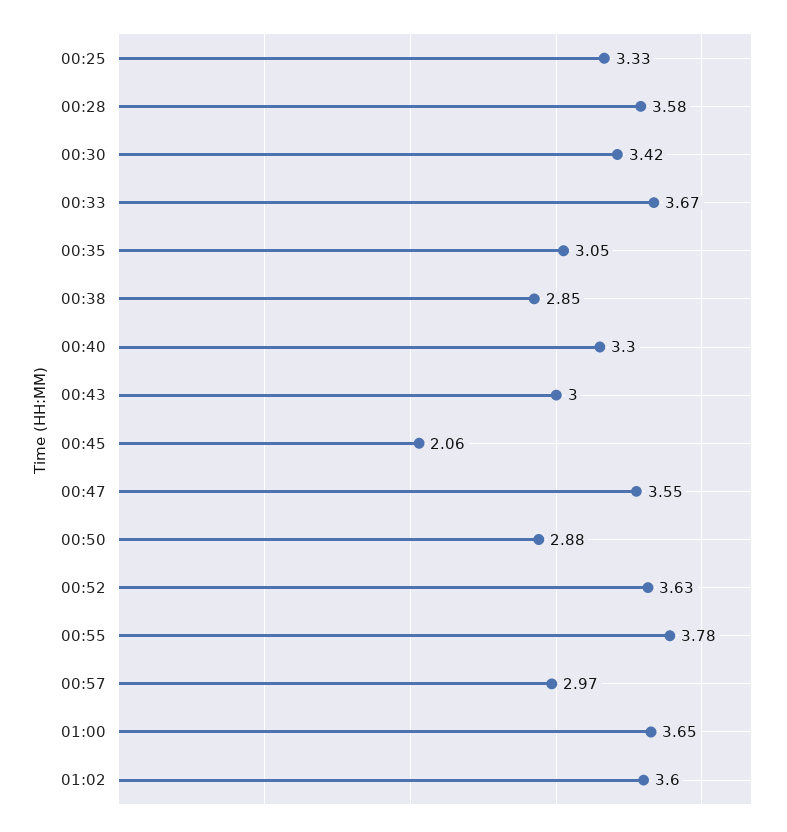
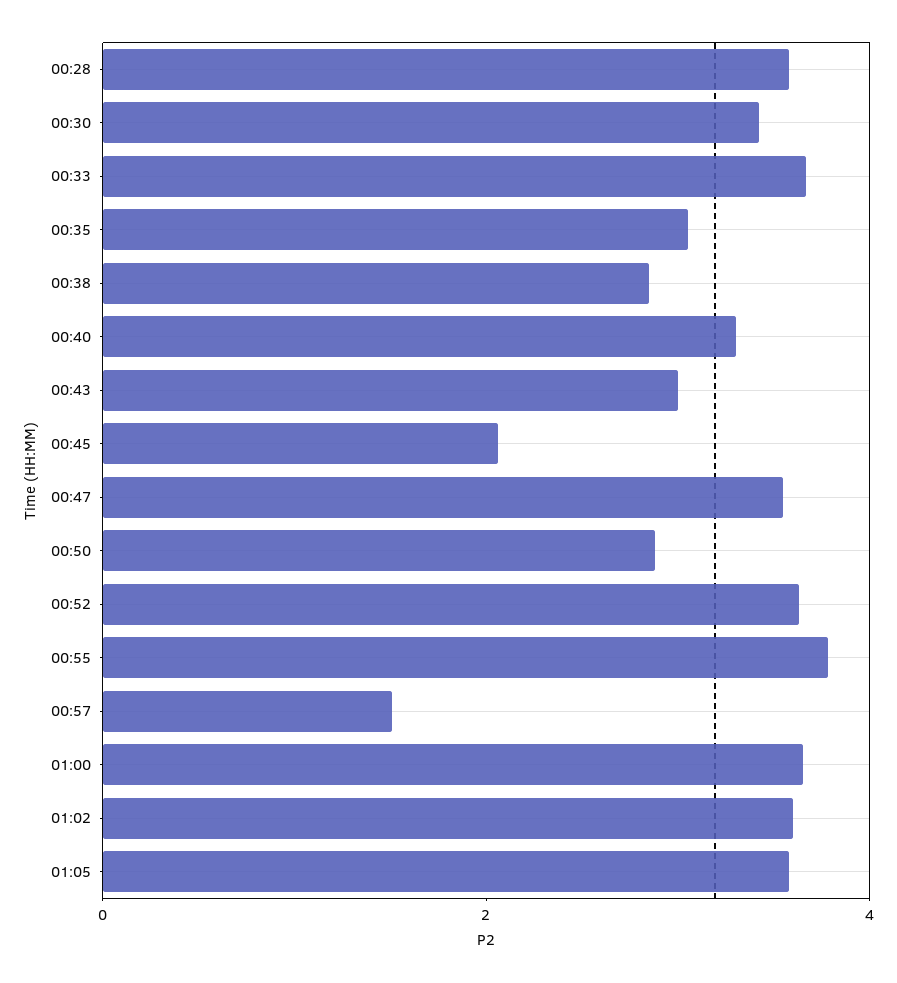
00:25: 3.33 -> none
00:57: 2.97 -> 1.5
01:05: none -> 3.5

